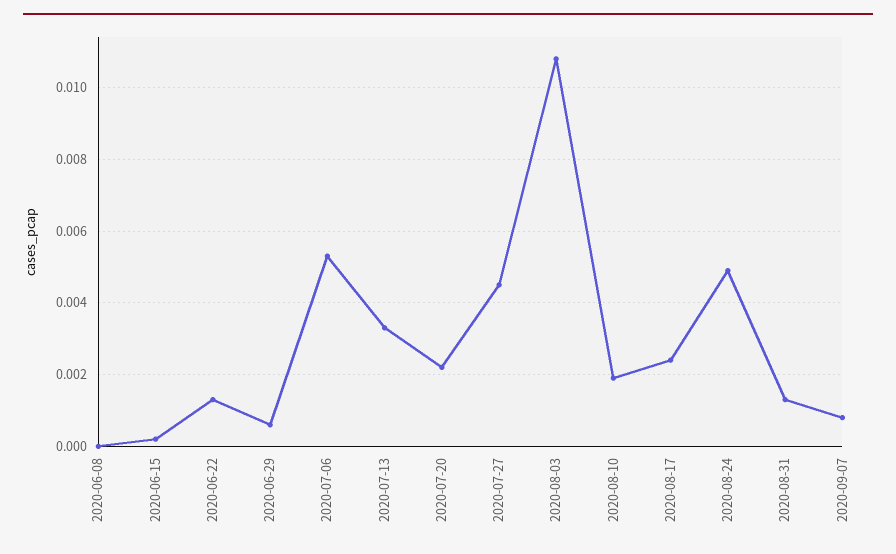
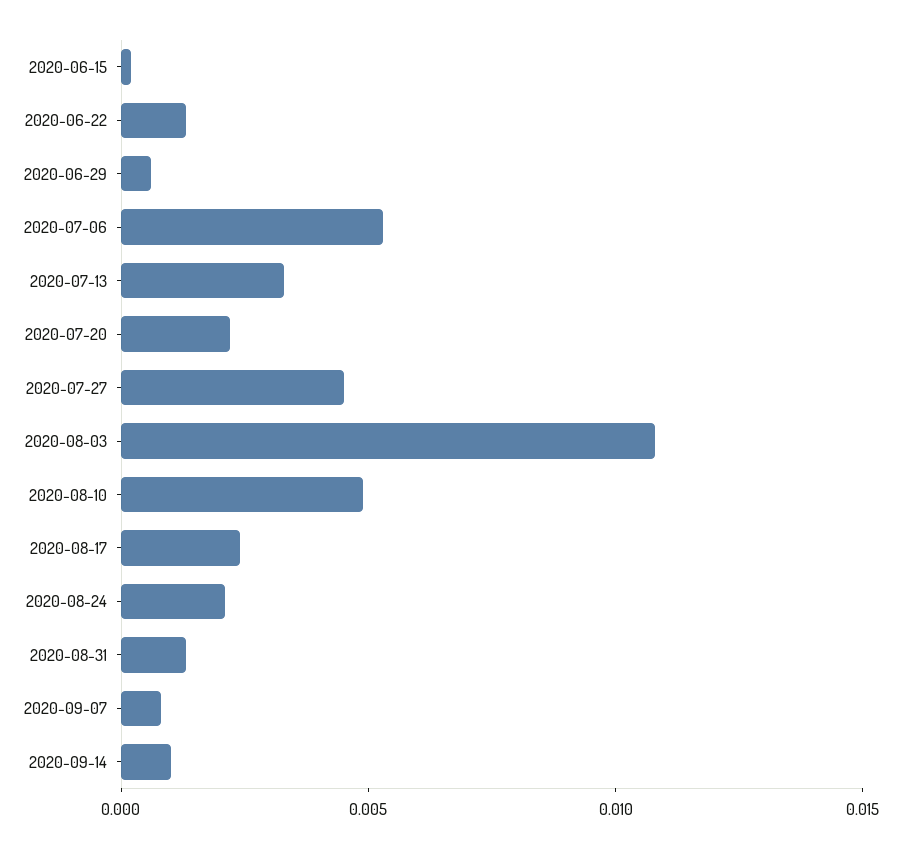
2020-06-08: 0 -> none
2020-08-10: 0.002 -> 0.005
2020-08-24: 0.005 -> 0.002
2020-09-14: none -> 0.001

